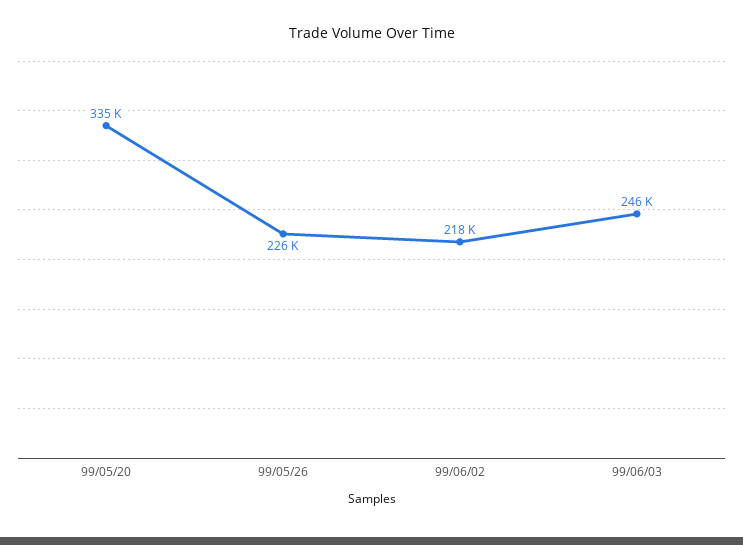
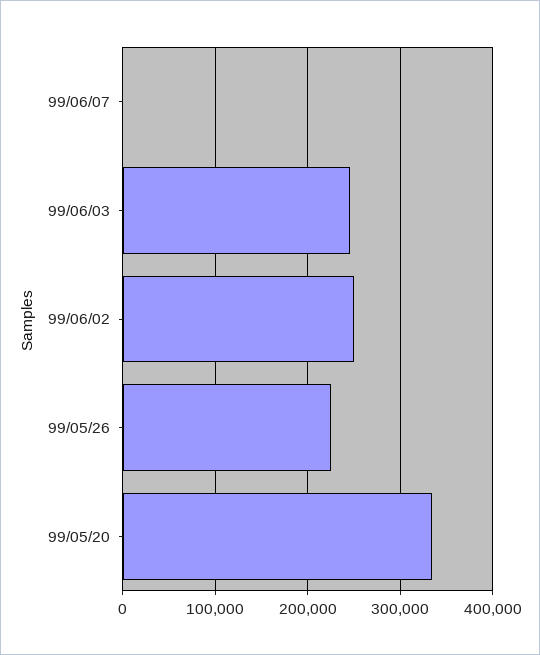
99/06/02: 218000 -> 250000
99/06/07: none -> 0

